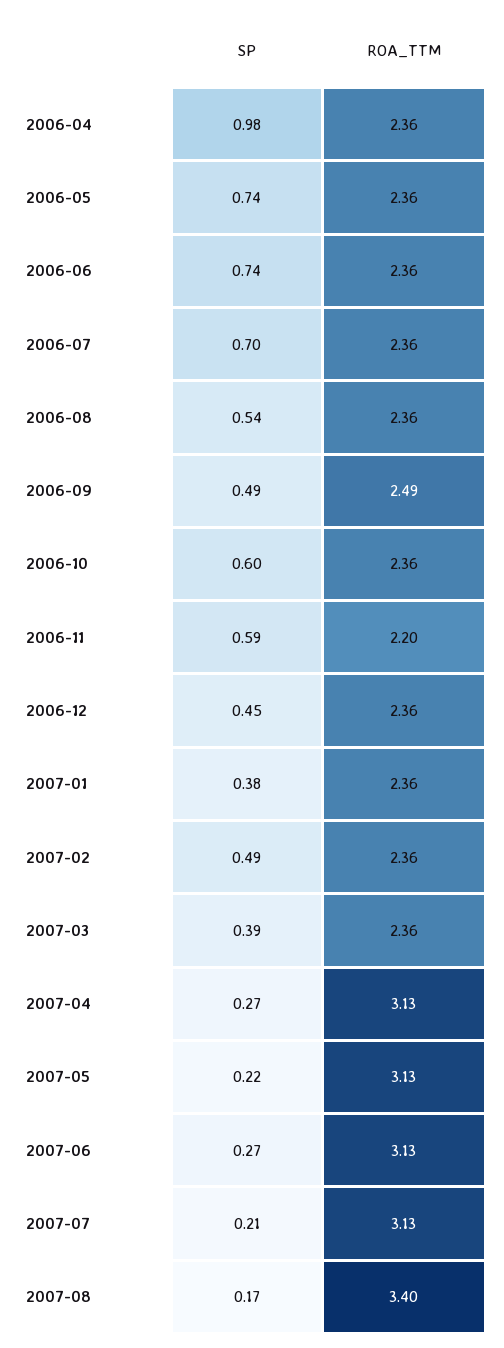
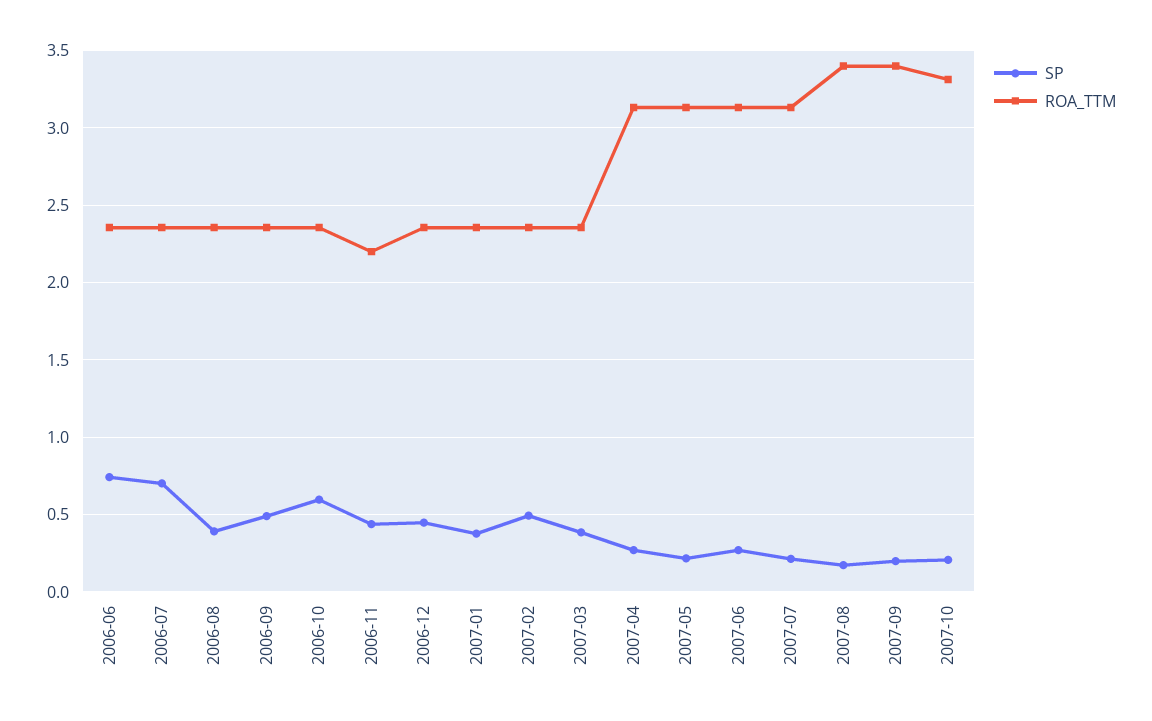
SP, 2006-04: 0.98 -> none
ROA_TTM, 2006-04: 2.36 -> none
SP, 2006-05: 0.74 -> none
ROA_TTM, 2006-05: 2.36 -> none
SP, 2006-08: 0.54 -> 0.4
ROA_TTM, 2006-09: 2.49 -> 2.35
SP, 2006-11: 0.59 -> 0.45
SP, 2007-09: none -> 0.2
ROA_TTM, 2007-09: none -> 3.4
SP, 2007-10: none -> 0.2
ROA_TTM, 2007-10: none -> 3.3

